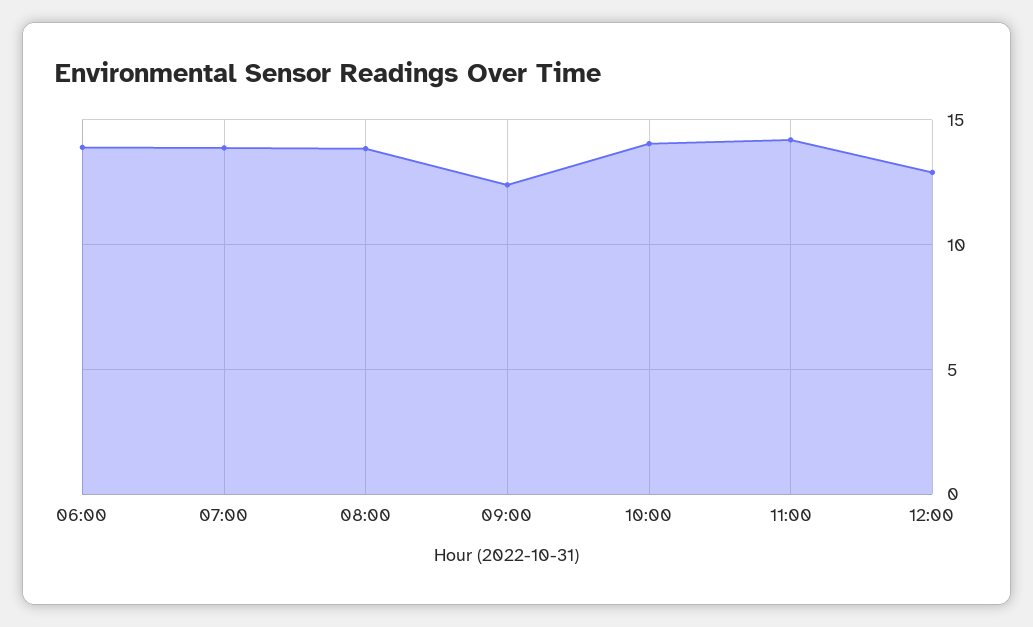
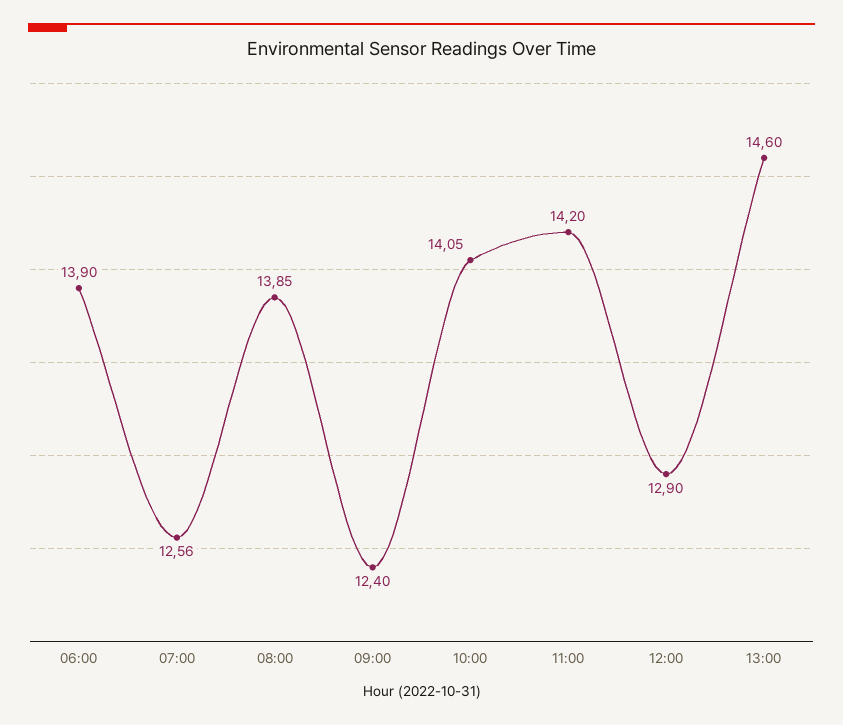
07:00: 14 -> 12.56
13:00: none -> 14.6

